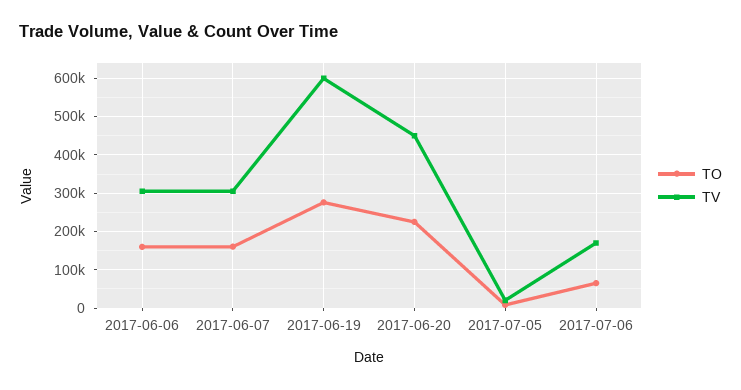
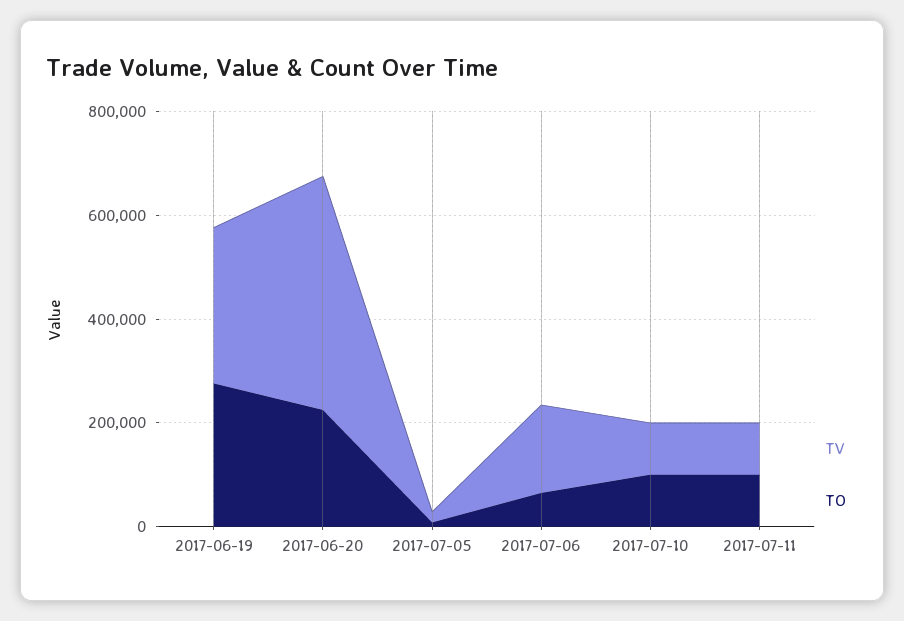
TO, 2017-06-06: 160000 -> none
TV, 2017-06-06: 300000 -> none
TO, 2017-06-07: 160000 -> none
TV, 2017-06-07: 300000 -> none
TV, 2017-06-19: 600000 -> 300000
TV, 2017-07-10: none -> 100000
TO, 2017-07-10: none -> 100000
TV, 2017-07-11: none -> 100000
TO, 2017-07-11: none -> 100000

